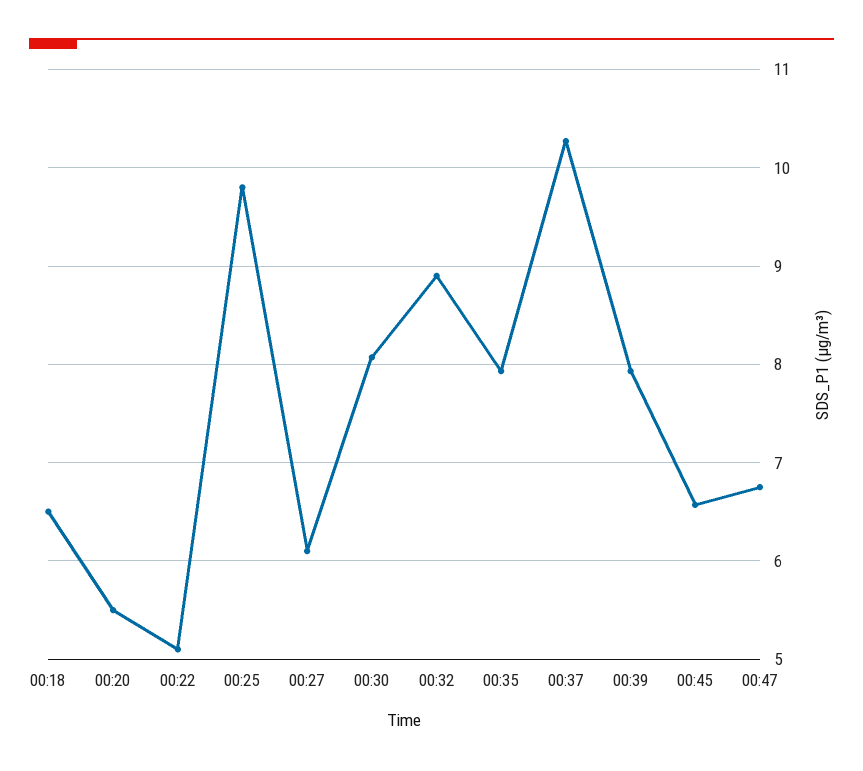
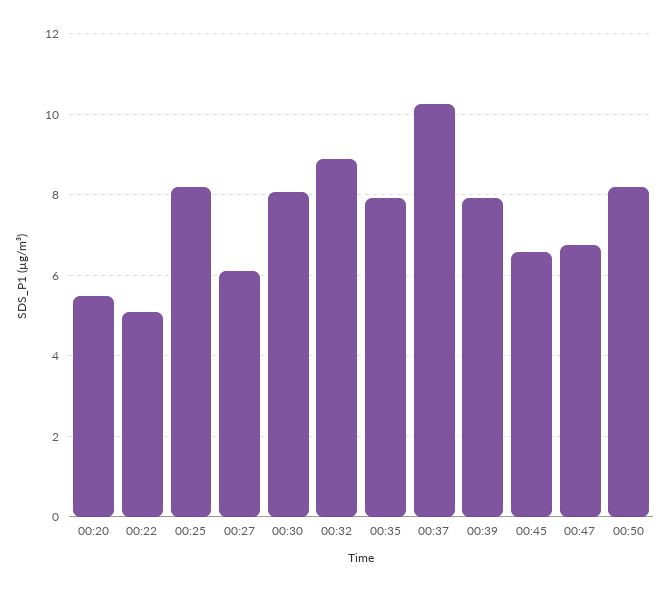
00:18: 6.5 -> none
00:25: 9.8 -> 8.2
00:50: none -> 8.2

